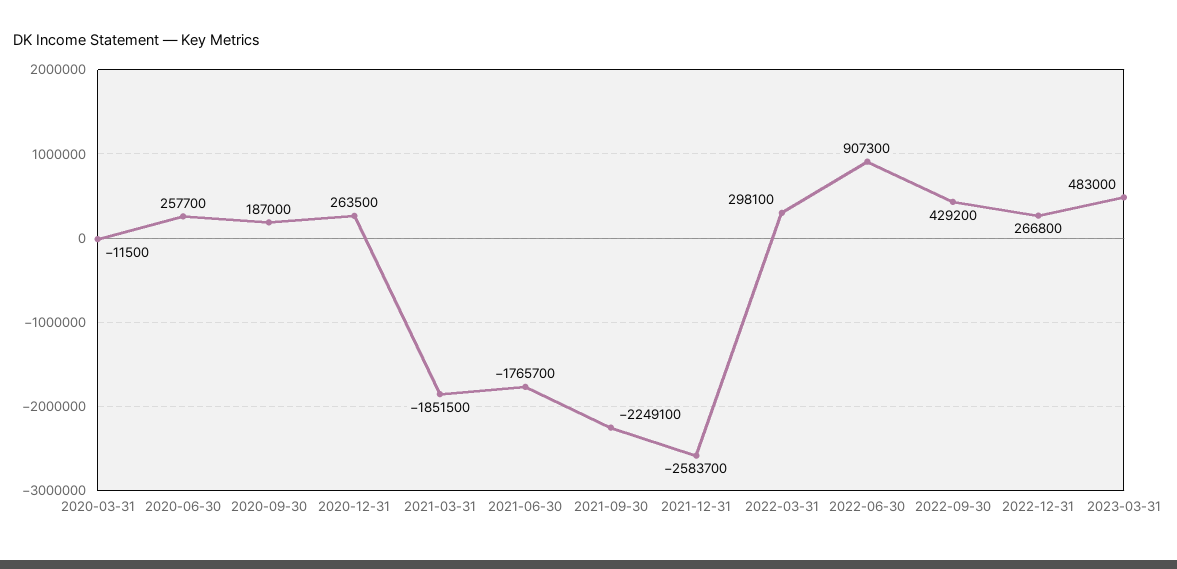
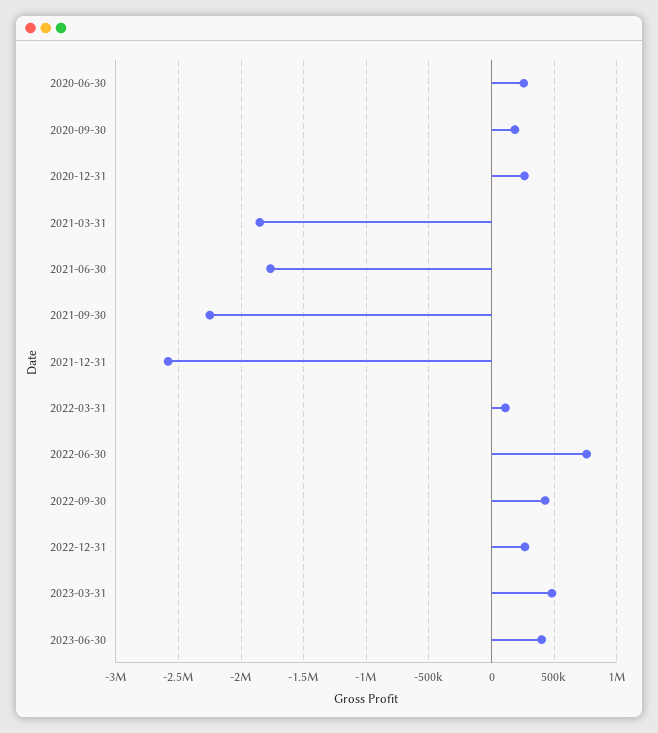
2020-03-31: -11500 -> none
2022-03-31: 298100 -> 100000
2022-06-30: 907300 -> 750000
2023-06-30: none -> 400000

